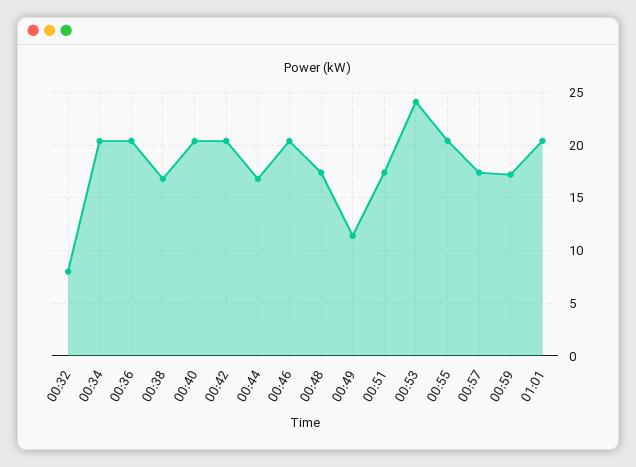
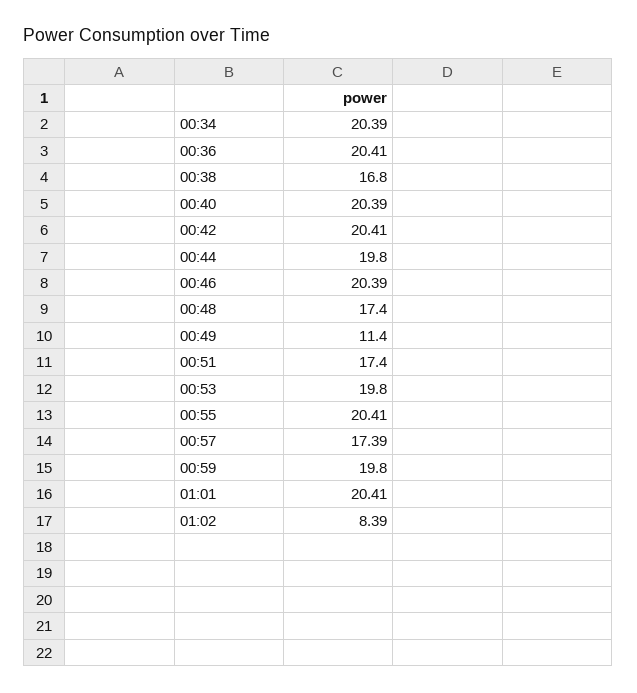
00:32: 8 -> none
00:44: 17 -> 19.8
00:53: 24 -> 19.8
00:59: 17 -> 19.8
01:02: none -> 8.39

